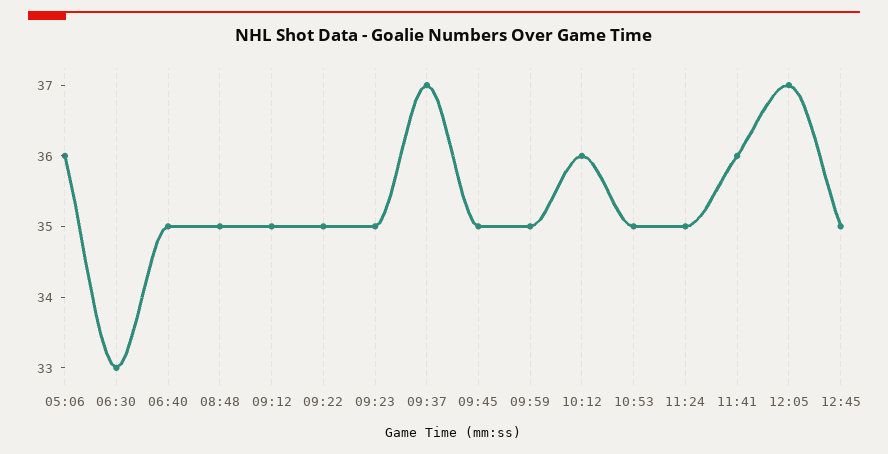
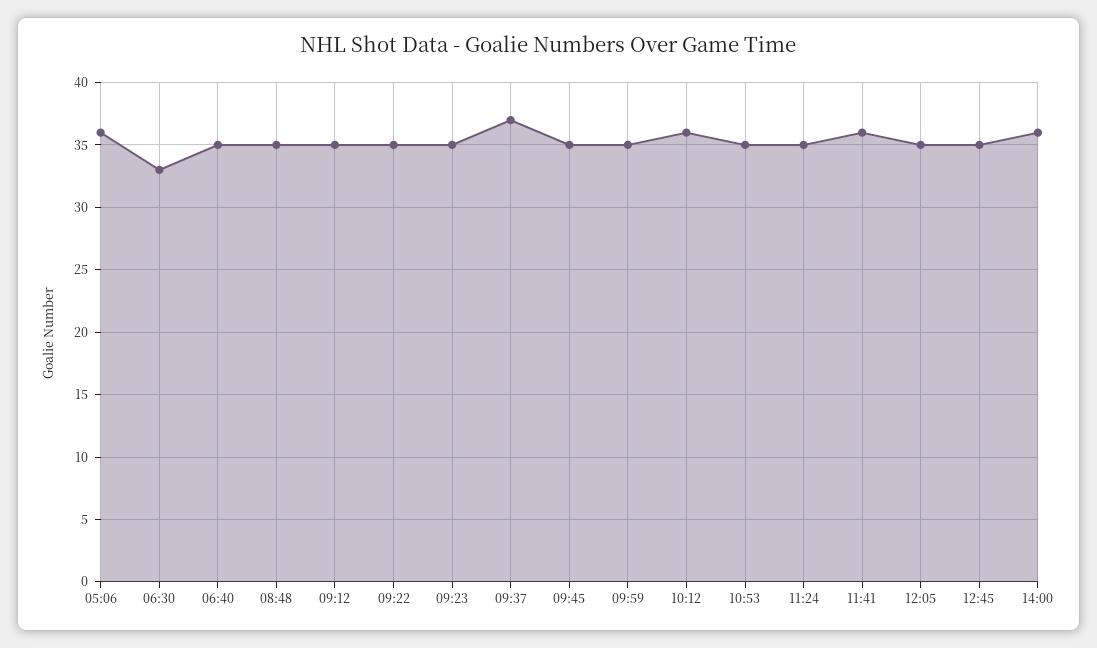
12:05: 37 -> 35
14:00: none -> 36

